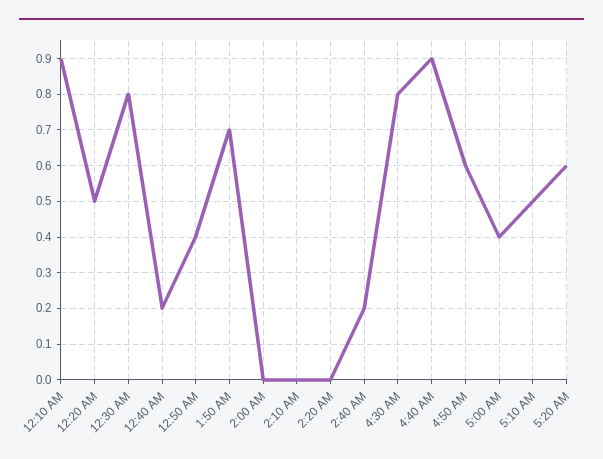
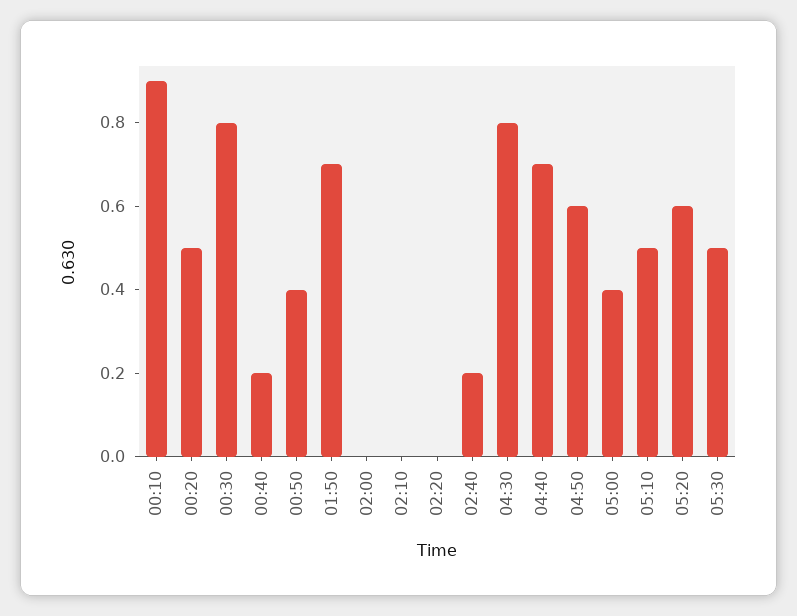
4:40 AM: 0.9 -> 0.7
05:30: none -> 0.5

